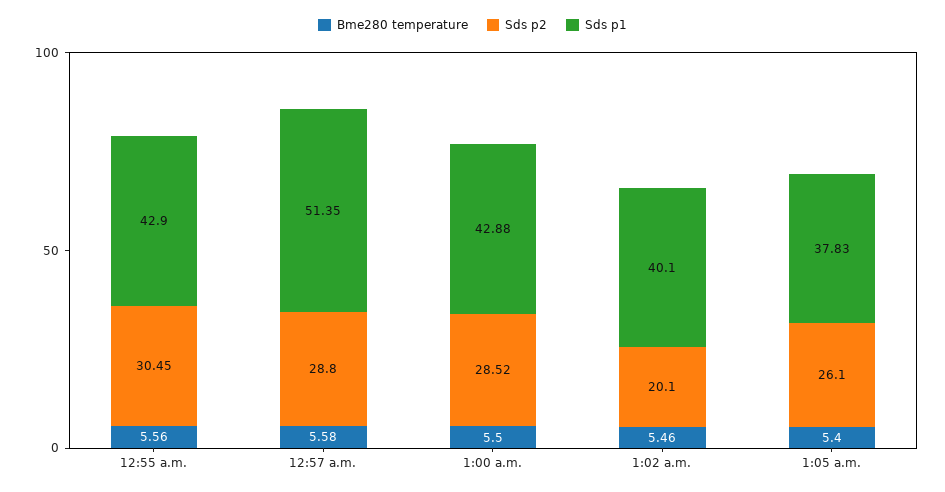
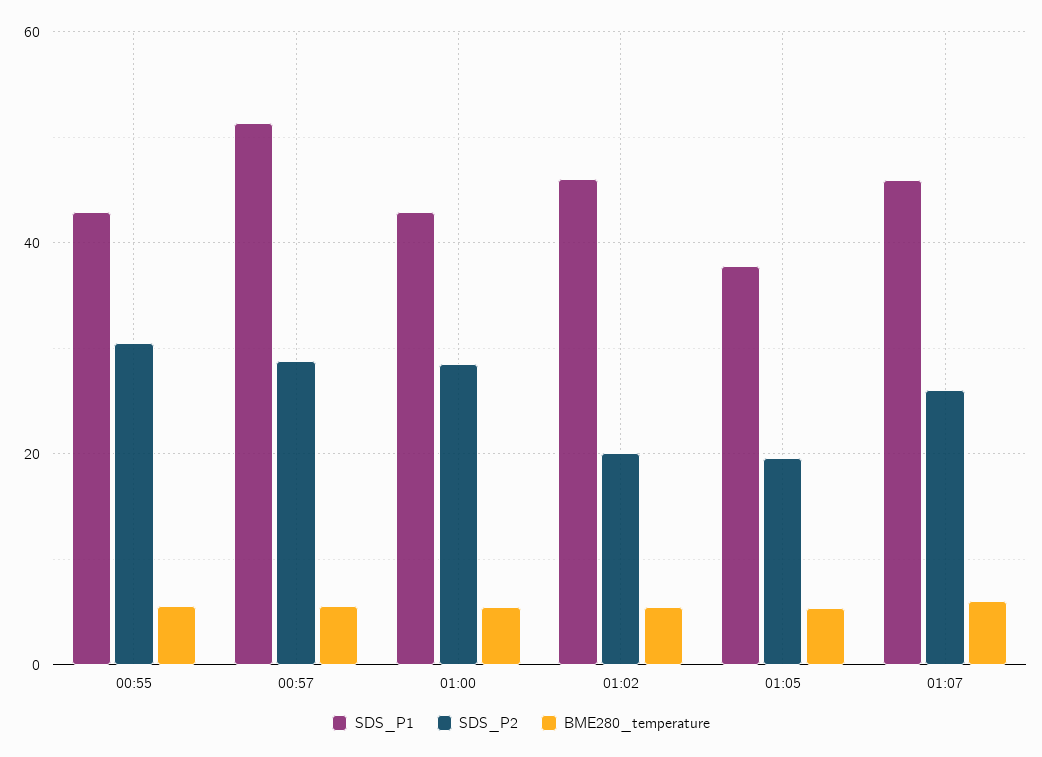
Sds p1, 1:02 a.m.: 40.1 -> 46
Sds p2, 1:05 a.m.: 26.1 -> 20
Sds p1, 01:07: none -> 46
Sds p2, 01:07: none -> 26
Bme280 temperature, 01:07: none -> 6

